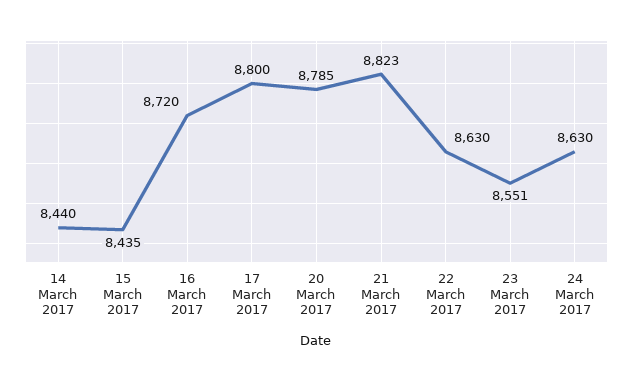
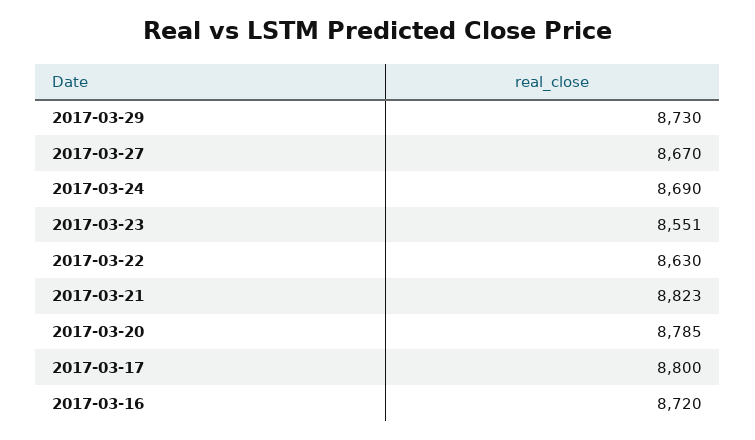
14 March 2017: 8440 -> none
15 March 2017: 8435 -> none
24 March 2017: 8630 -> 8690
2017-03-29: none -> 8730
2017-03-27: none -> 8670

